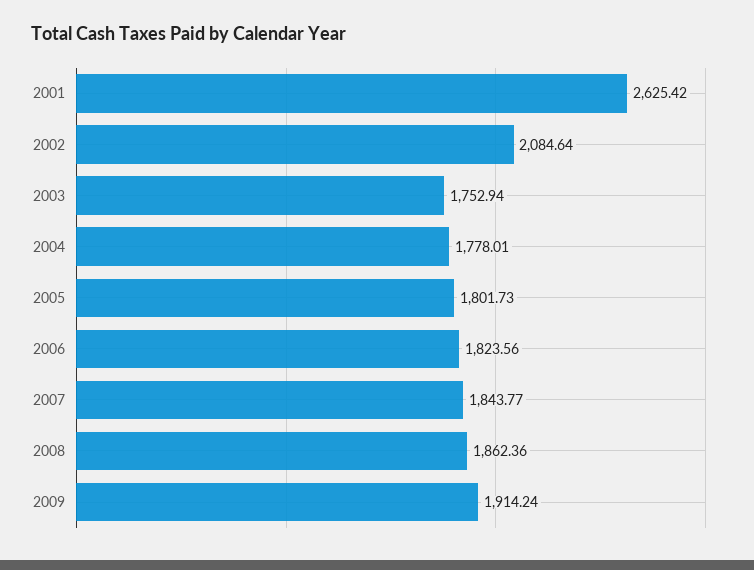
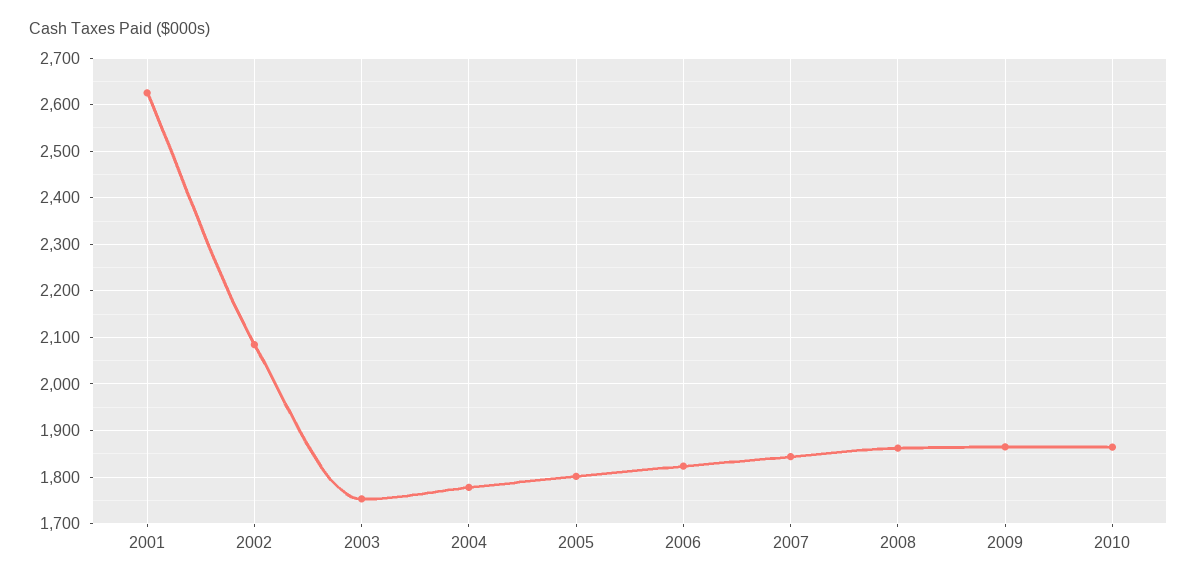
2009: 1914.24 -> 1860
2010: none -> 1860

